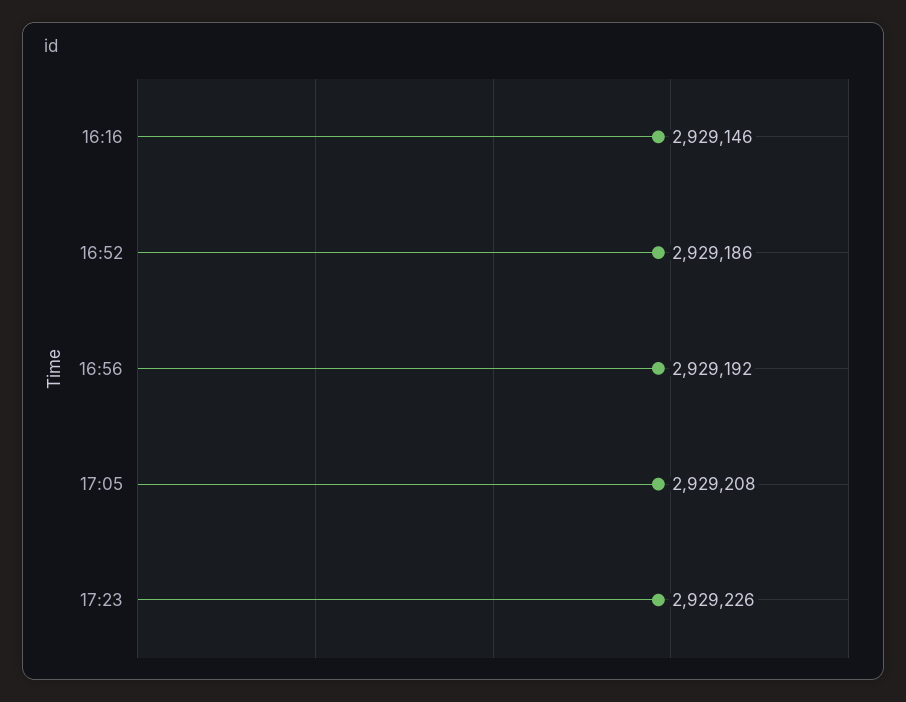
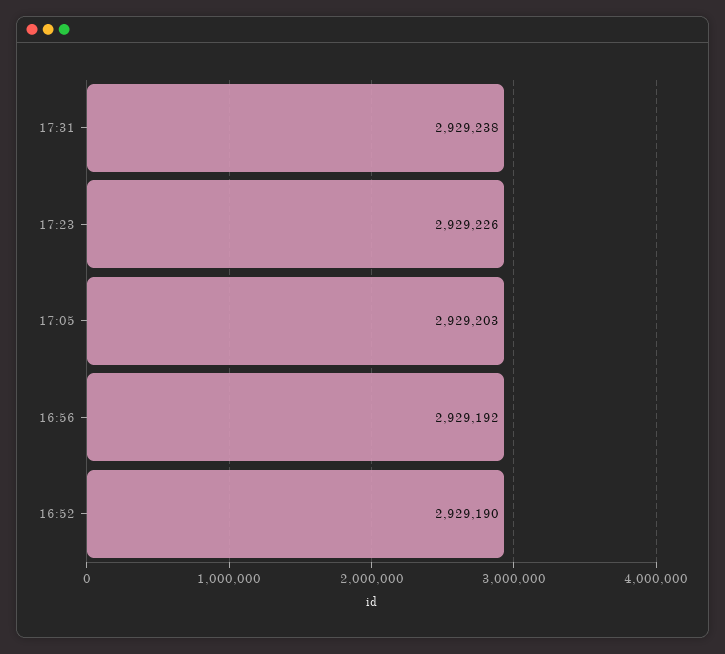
16:16: 2929146 -> none
16:52: 2929186 -> 2929190
17:05: 2929208 -> 2929203
17:31: none -> 2929238

